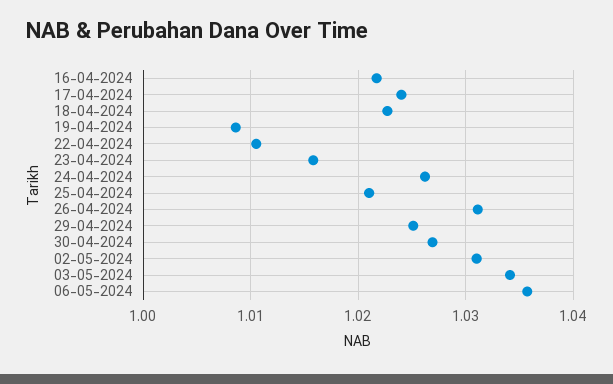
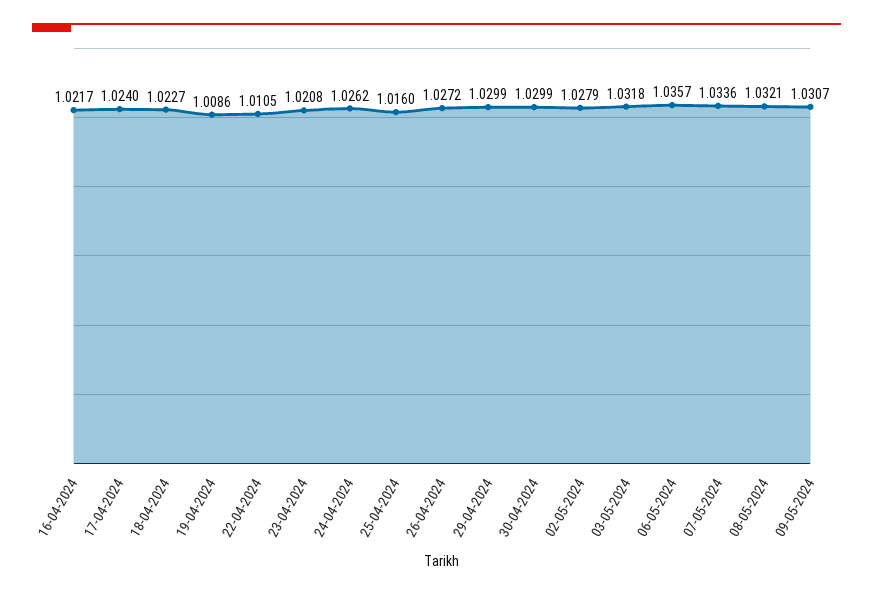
23-04-2024: 1.016 -> 1.0208
25-04-2024: 1.021 -> 1.016
26-04-2024: 1.031 -> 1.0272
29-04-2024: 1.025 -> 1.0299
30-04-2024: 1.027 -> 1.0299
02-05-2024: 1.031 -> 1.0279
03-05-2024: 1.034 -> 1.0318
07-05-2024: none -> 1.0336
08-05-2024: none -> 1.0321
09-05-2024: none -> 1.0307

